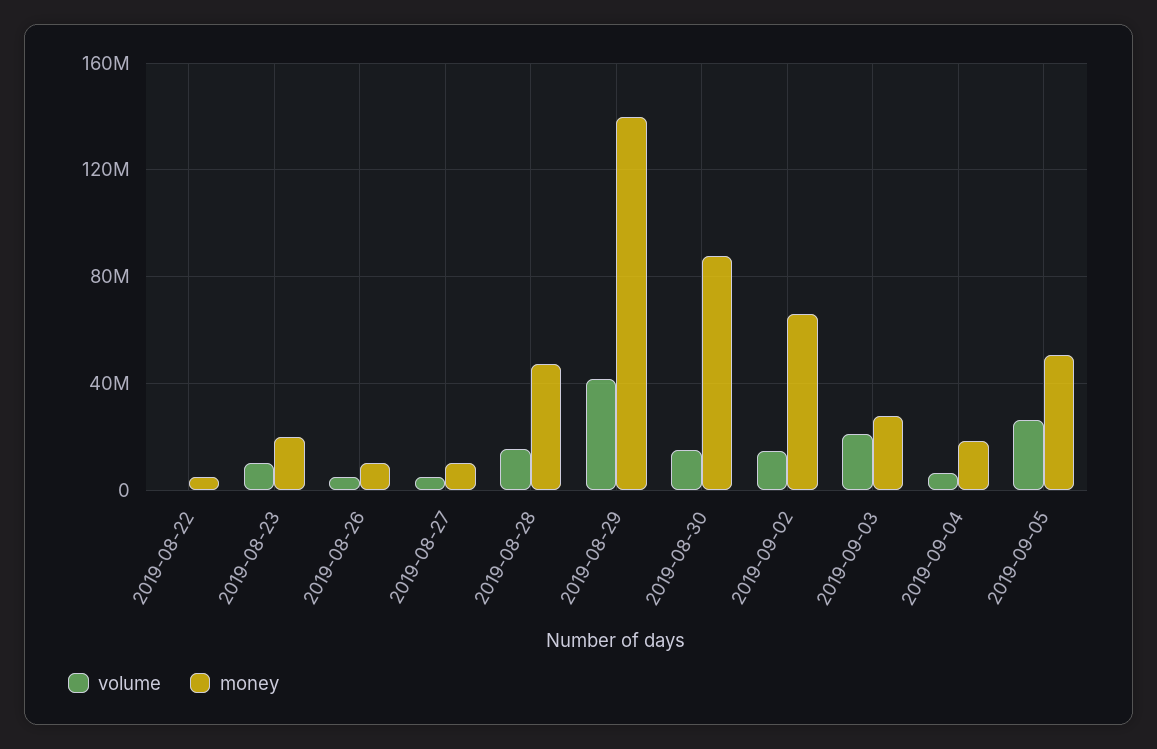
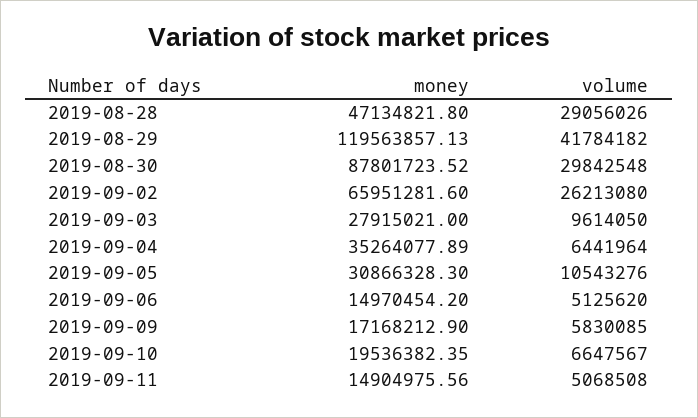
volume, 2019-08-22: 0 -> none
money, 2019-08-22: 5000000 -> none
volume, 2019-08-23: 10000000 -> none
money, 2019-08-23: 20000000 -> none
volume, 2019-08-26: 5000000 -> none
money, 2019-08-26: 10000000 -> none
volume, 2019-08-27: 5000000 -> none
money, 2019-08-27: 10000000 -> none
volume, 2019-08-28: 15000000 -> 29056026
money, 2019-08-29: 140000000 -> 119563857.13
volume, 2019-08-30: 15000000 -> 29842548
volume, 2019-09-02: 15000000 -> 26213080
volume, 2019-09-03: 20000000 -> 9614050
money, 2019-09-04: 20000000 -> 35264077.89
volume, 2019-09-05: 25000000 -> 10543276
money, 2019-09-05: 50000000 -> 30866328.3
money, 2019-09-06: none -> 14970454.2
volume, 2019-09-06: none -> 5125620
money, 2019-09-09: none -> 17168212.9
volume, 2019-09-09: none -> 5830085
money, 2019-09-10: none -> 19536382.35
volume, 2019-09-10: none -> 6647567
money, 2019-09-11: none -> 14904975.56
volume, 2019-09-11: none -> 5068508

